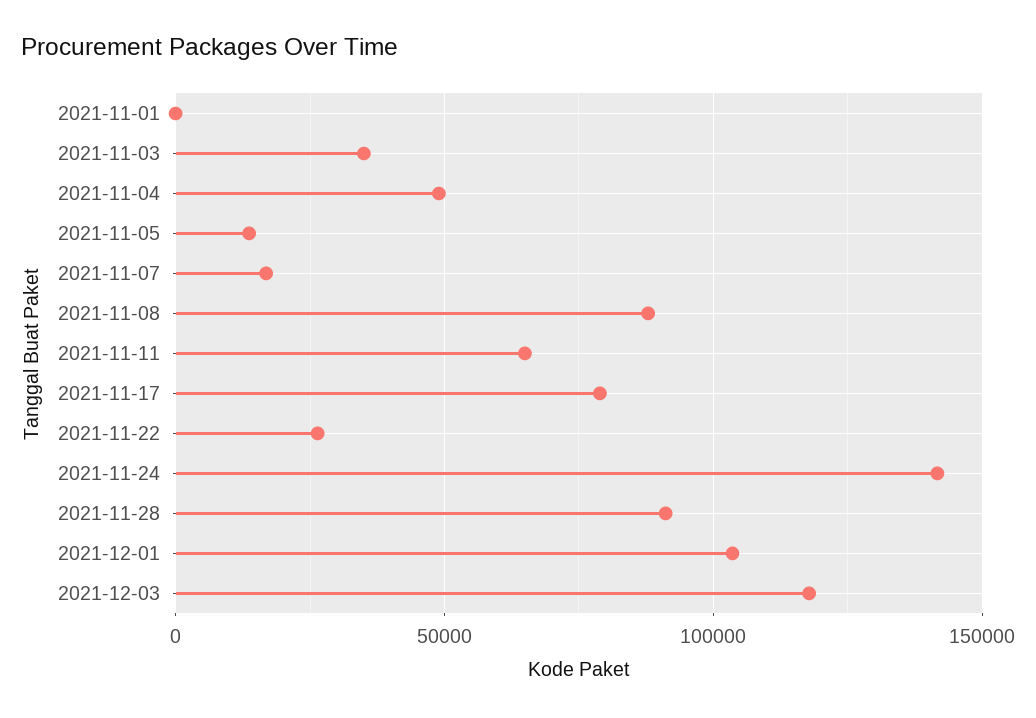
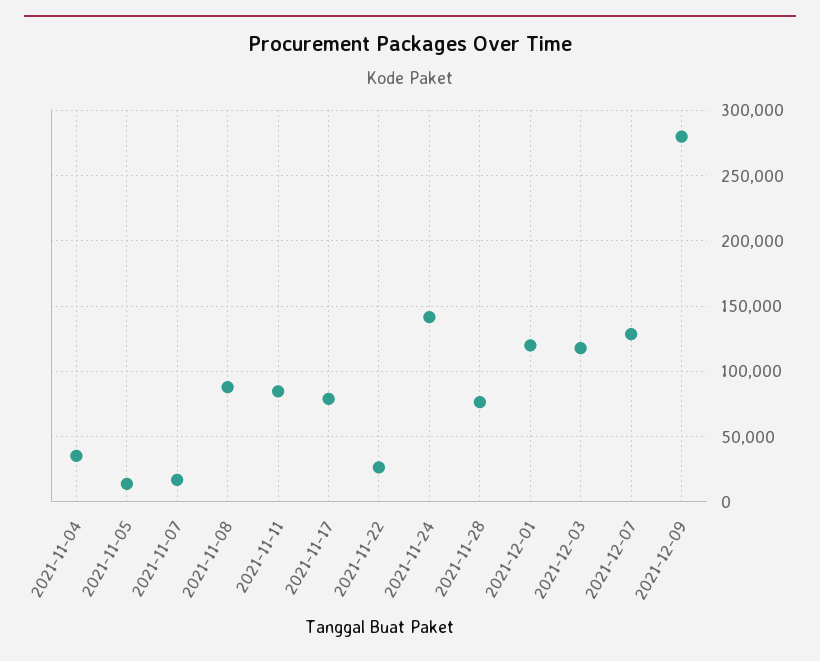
2021-11-01: 0 -> none
2021-11-03: 35000 -> none
2021-11-04: 50000 -> 35000
2021-11-11: 65000 -> 85000
2021-11-28: 90000 -> 75000
2021-12-01: 105000 -> 120000
2021-12-07: none -> 130000
2021-12-09: none -> 280000

